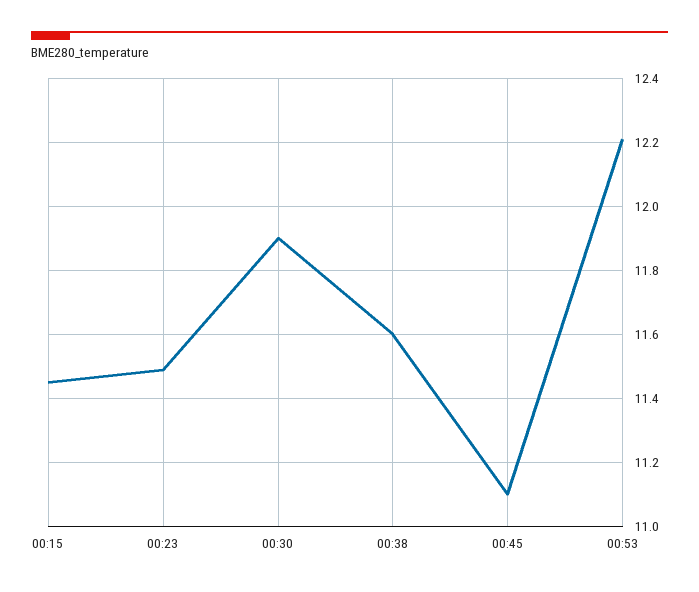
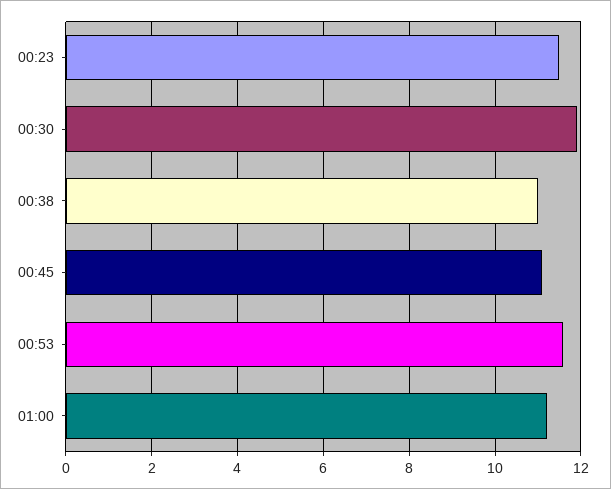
00:15: 11.45 -> none
00:38: 11.6 -> 11
00:53: 12.2 -> 11.6
01:00: none -> 11.2

